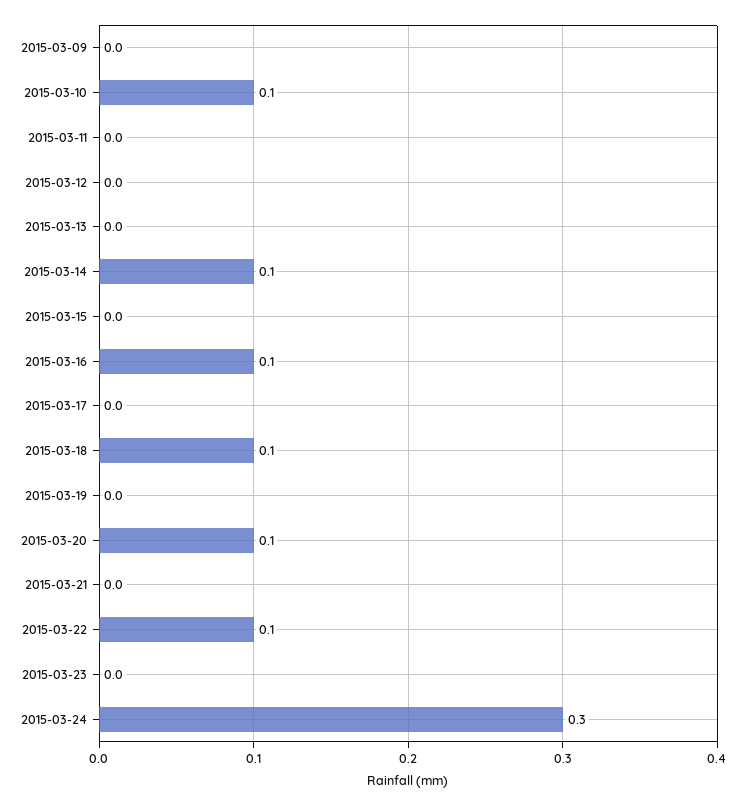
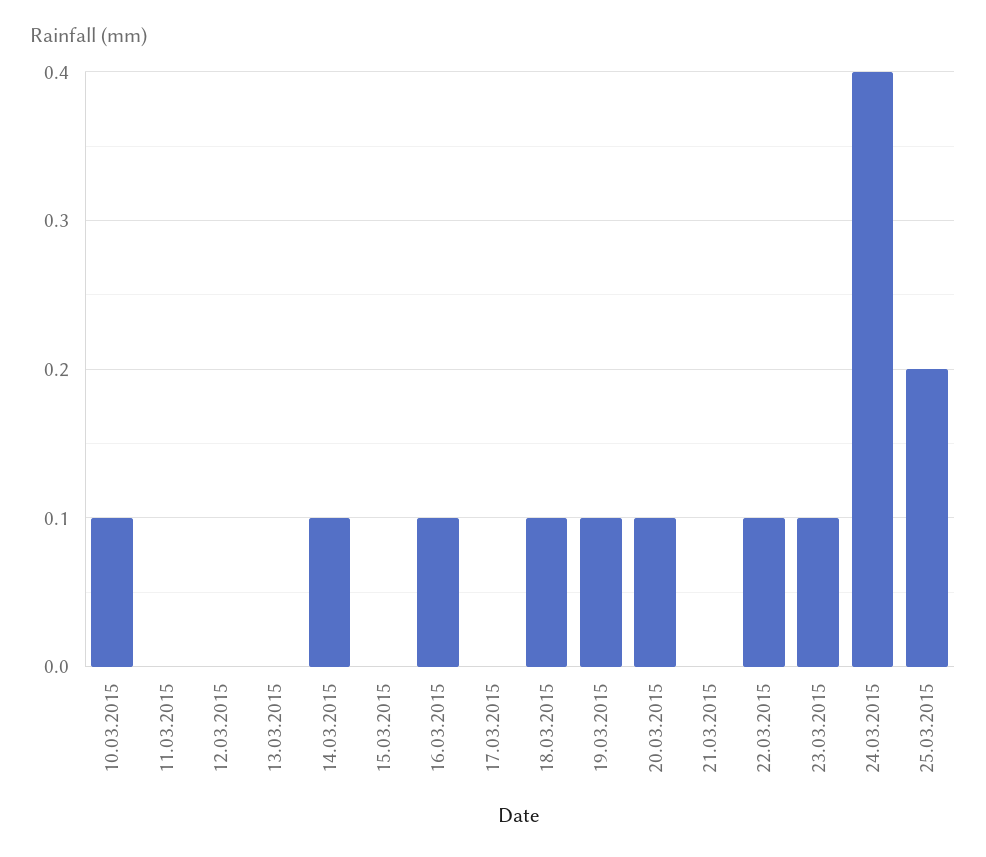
2015-03-09: 0 -> none
2015-03-19: 0 -> 0.1
2015-03-23: 0 -> 0.1
2015-03-24: 0.3 -> 0.4
25.03.2015: none -> 0.2

